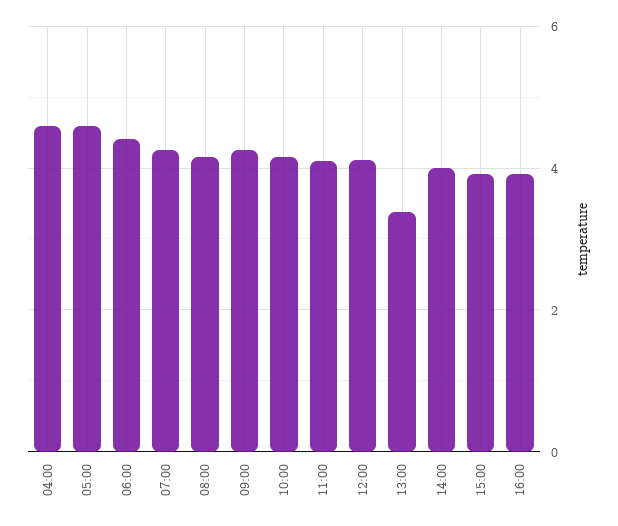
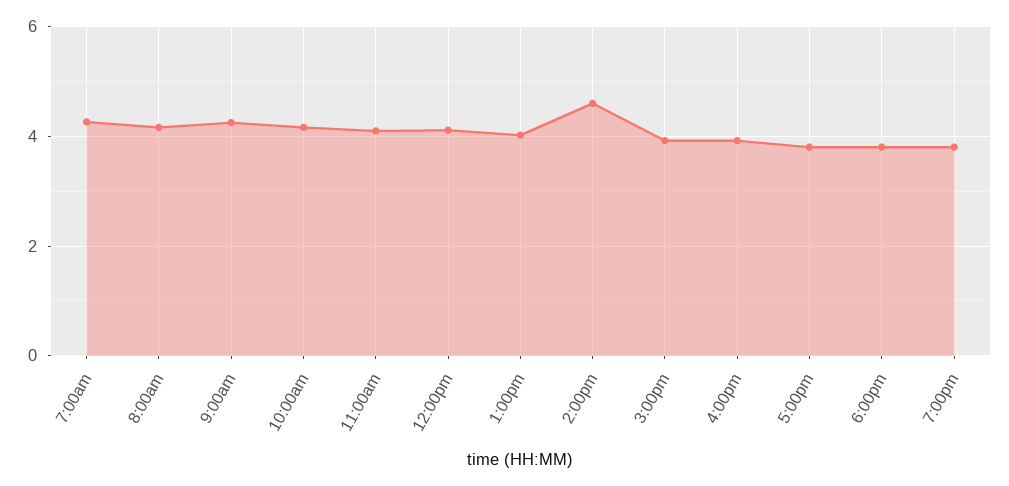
04:00: 4.6 -> none
05:00: 4.6 -> none
06:00: 4.4 -> none
13:00: 3.4 -> 4
14:00: 4 -> 4.6
5:00pm: none -> 3.8
6:00pm: none -> 3.8
7:00pm: none -> 3.8

